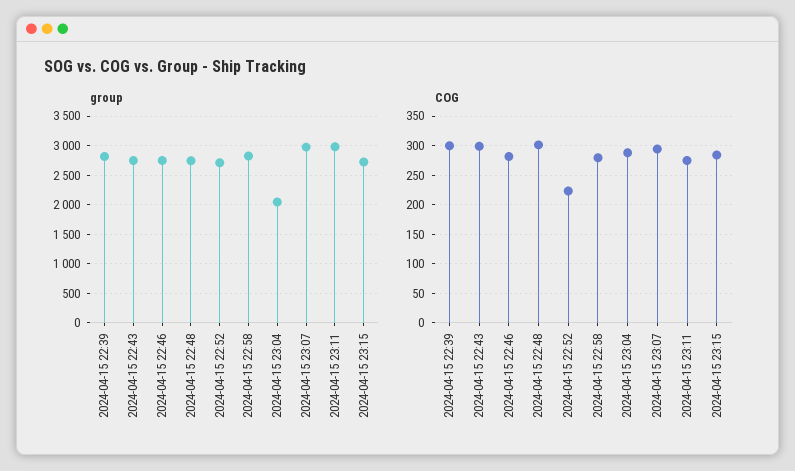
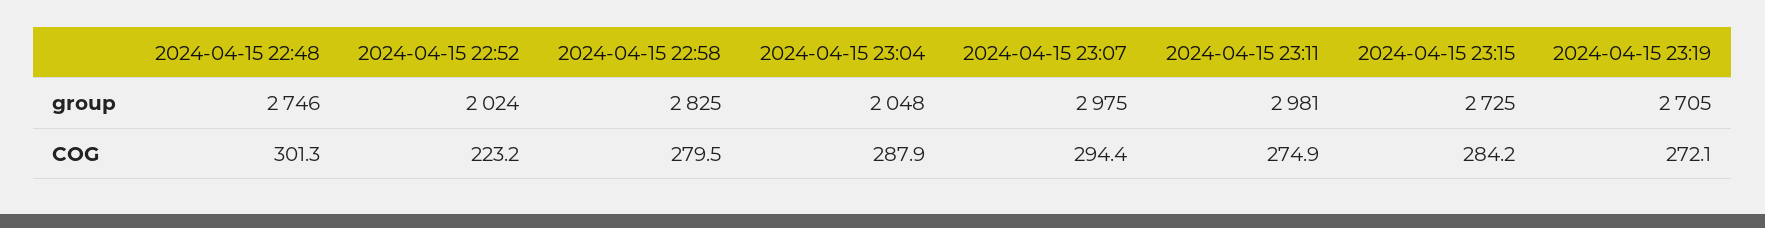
group, 2024-04-15 22:39: 2750 -> none
group, 2024-04-15 22:43: 2750 -> none
group, 2024-04-15 22:46: 2750 -> none
group, 2024-04-15 22:52: 2750 -> 2024
COG, 2024-04-15 22:39: 300 -> none
COG, 2024-04-15 22:43: 300 -> none
COG, 2024-04-15 22:46: 275 -> none
group, 2024-04-15 23:19: none -> 2705
COG, 2024-04-15 23:19: none -> 272.1

